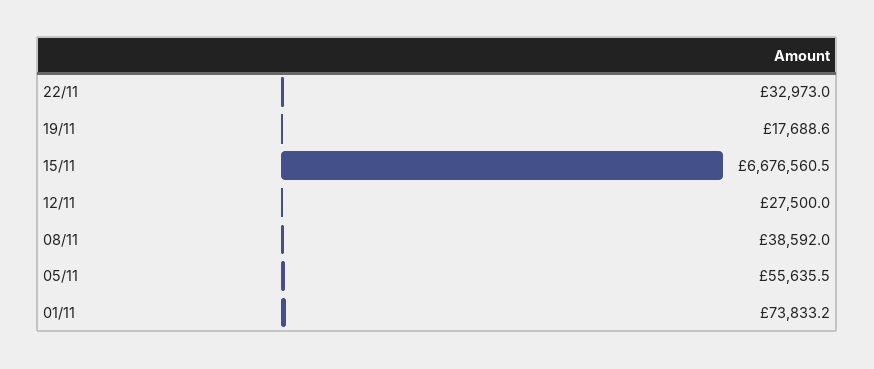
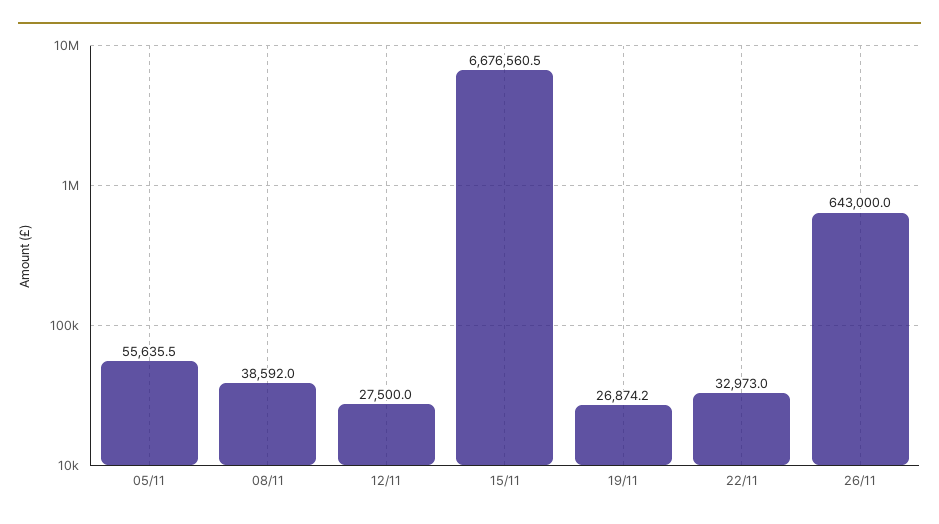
19/11: 17688.6 -> 26874.2
01/11: 73833.2 -> none
26/11: none -> 643000

